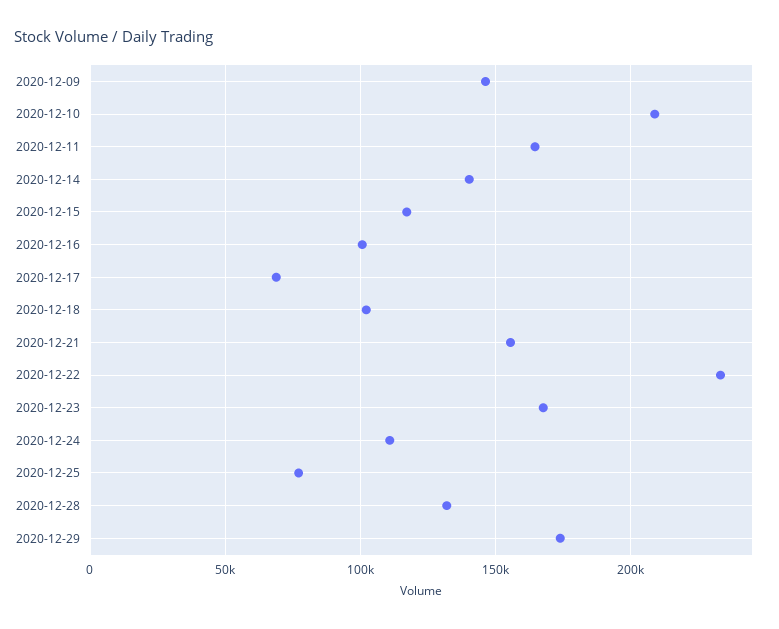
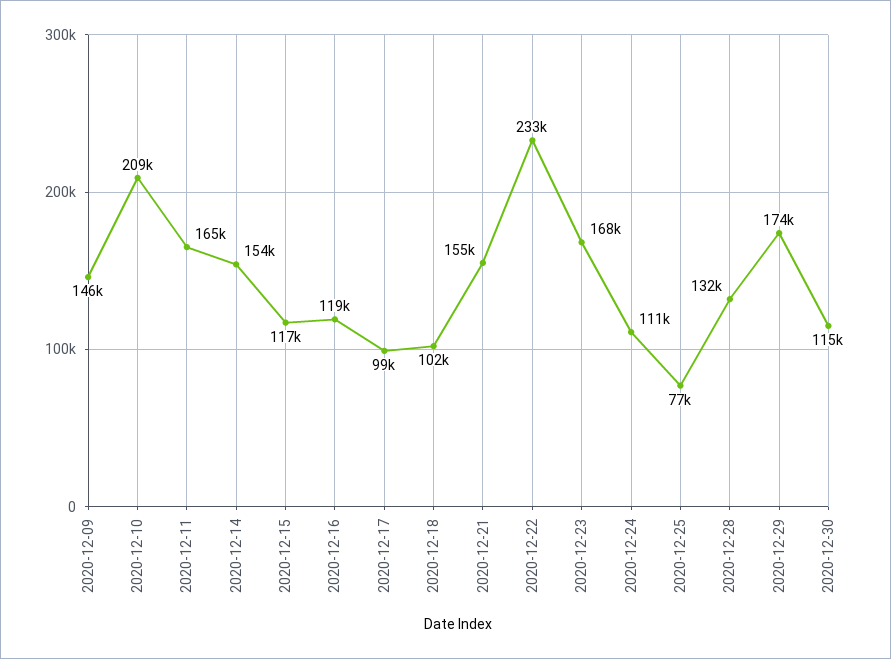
2020-12-14: 140000 -> 154000
2020-12-16: 100000 -> 119000
2020-12-17: 70000 -> 99000
2020-12-30: none -> 115000

